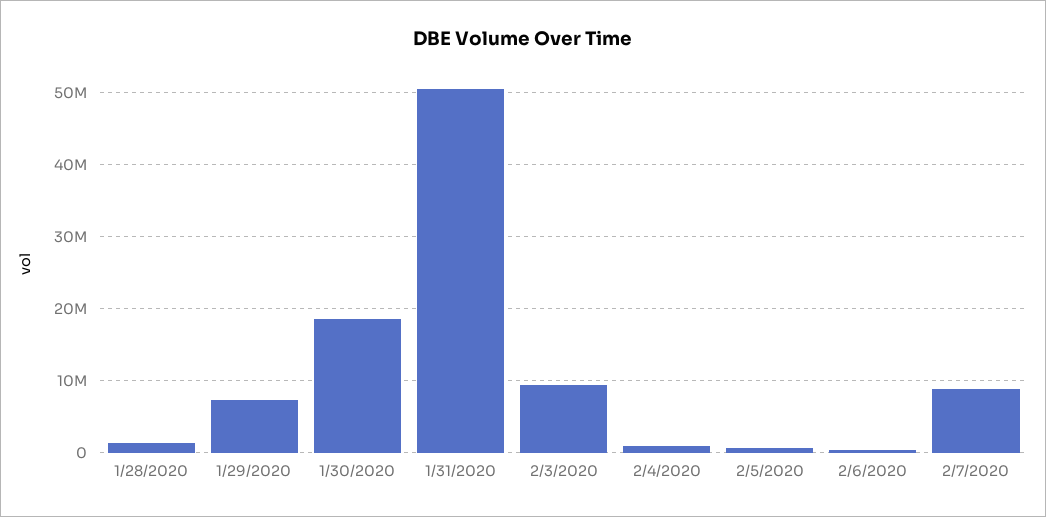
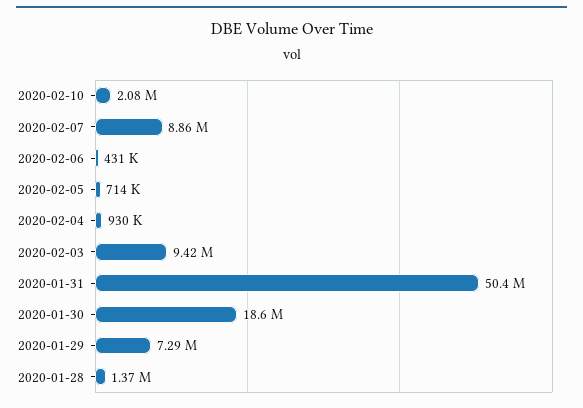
2020-02-10: none -> 2080000

